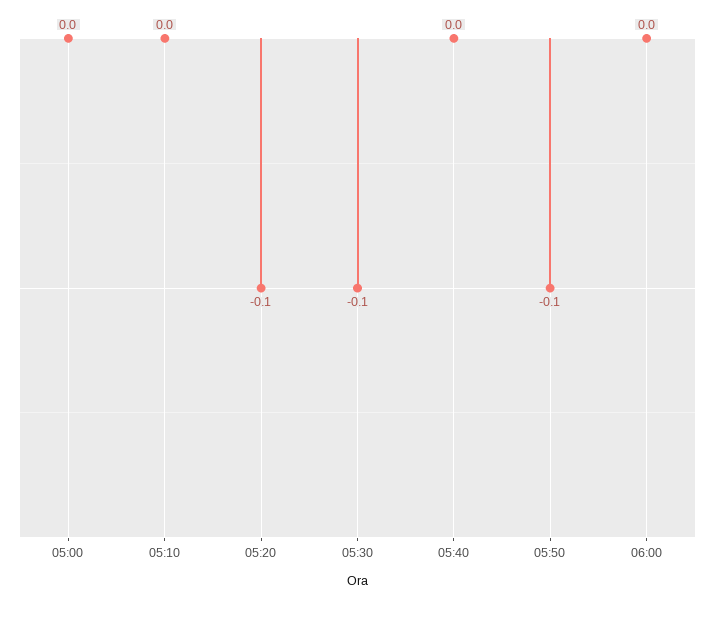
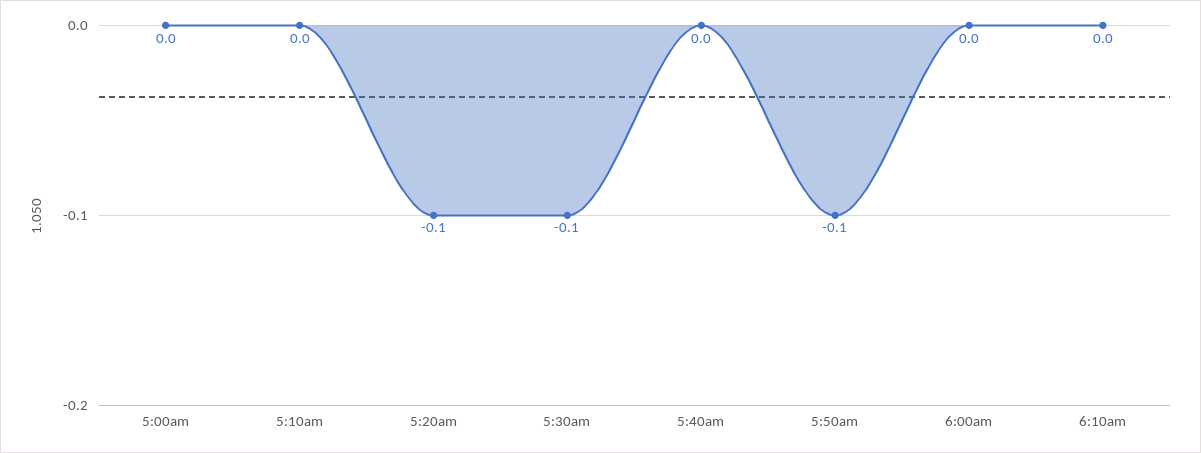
6:10am: none -> 0

